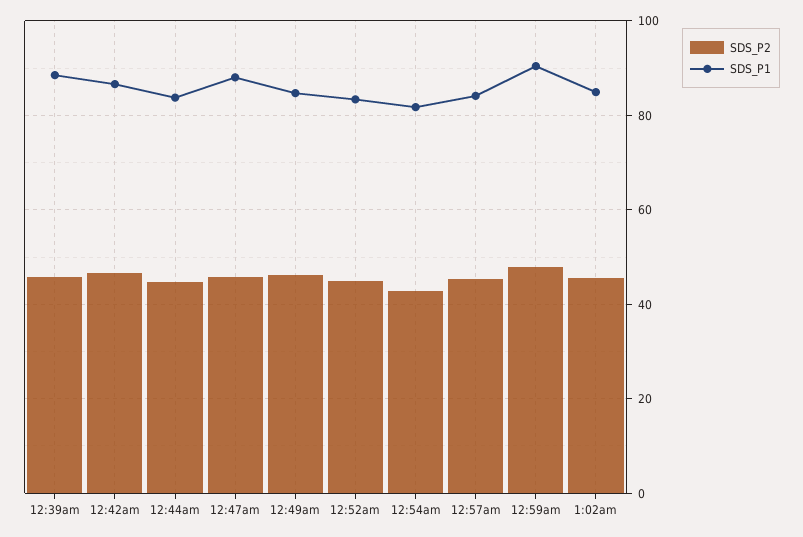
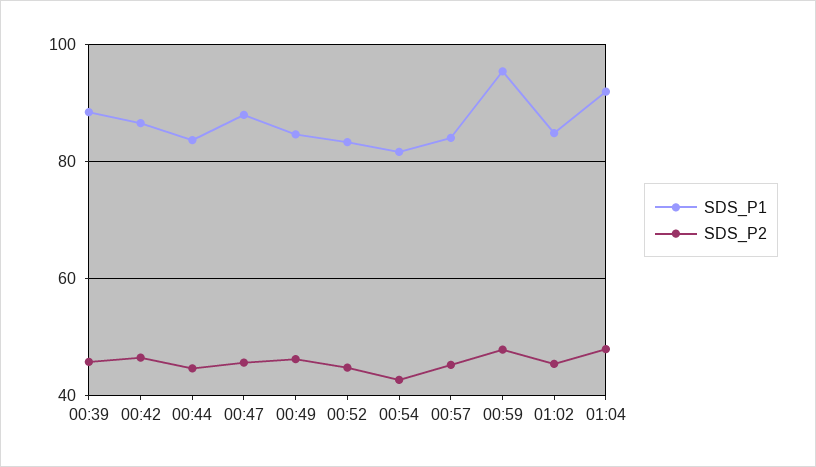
SDS_P1, 12:59am: 90 -> 96
SDS_P1, 01:04: none -> 92
SDS_P2, 01:04: none -> 48

